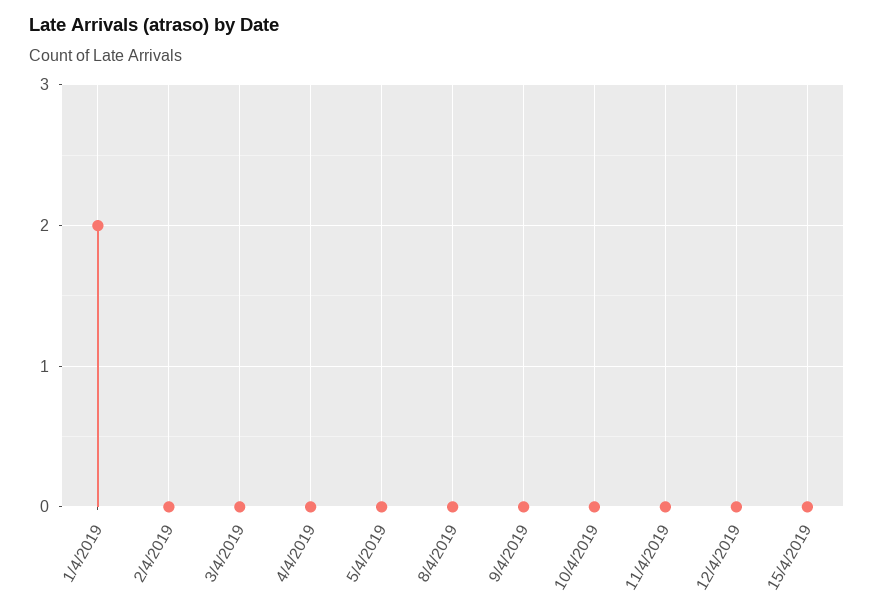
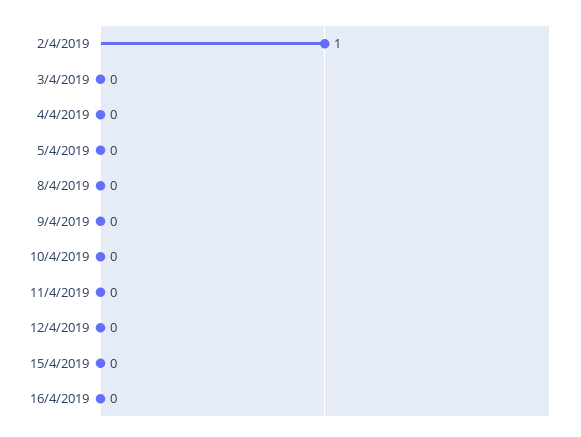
1/4/2019: 2 -> none
2/4/2019: 0 -> 1
16/4/2019: none -> 0

